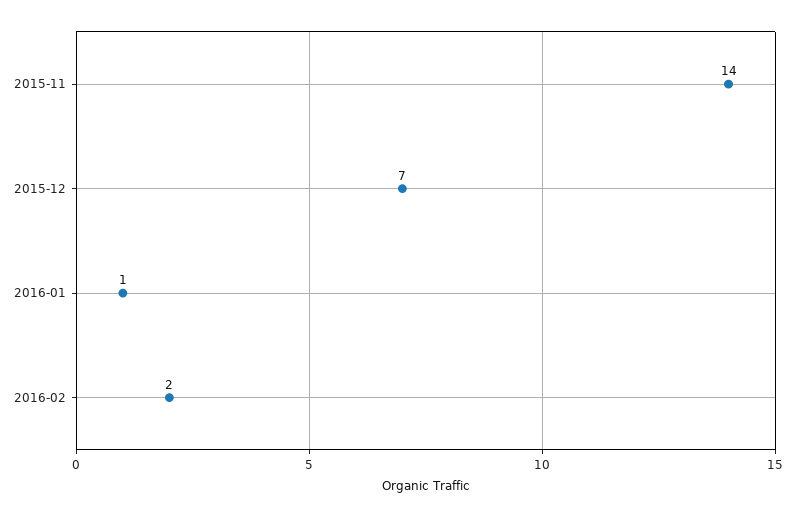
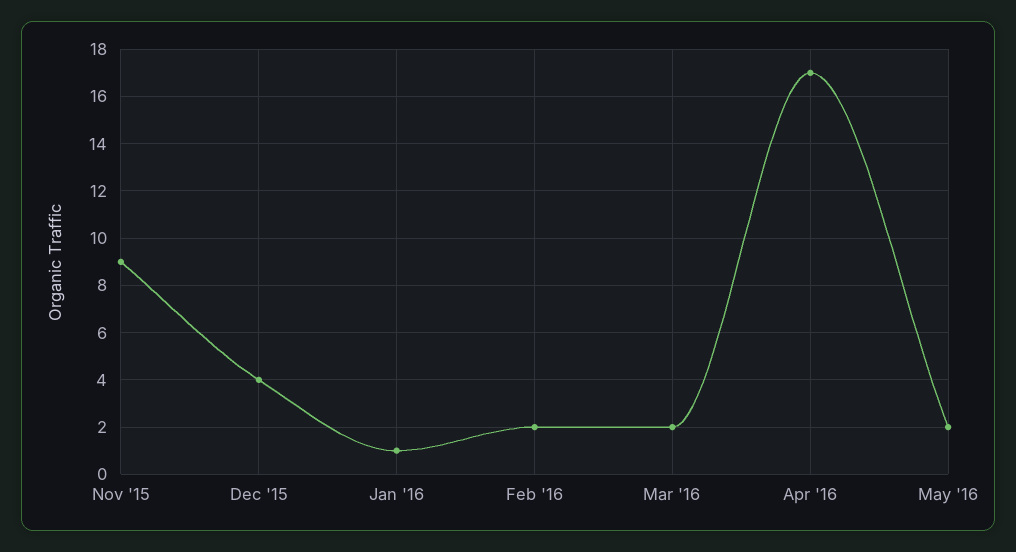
2015-11: 14 -> 9
2015-12: 7 -> 4
Mar '16: none -> 2
Apr '16: none -> 17
May '16: none -> 2

